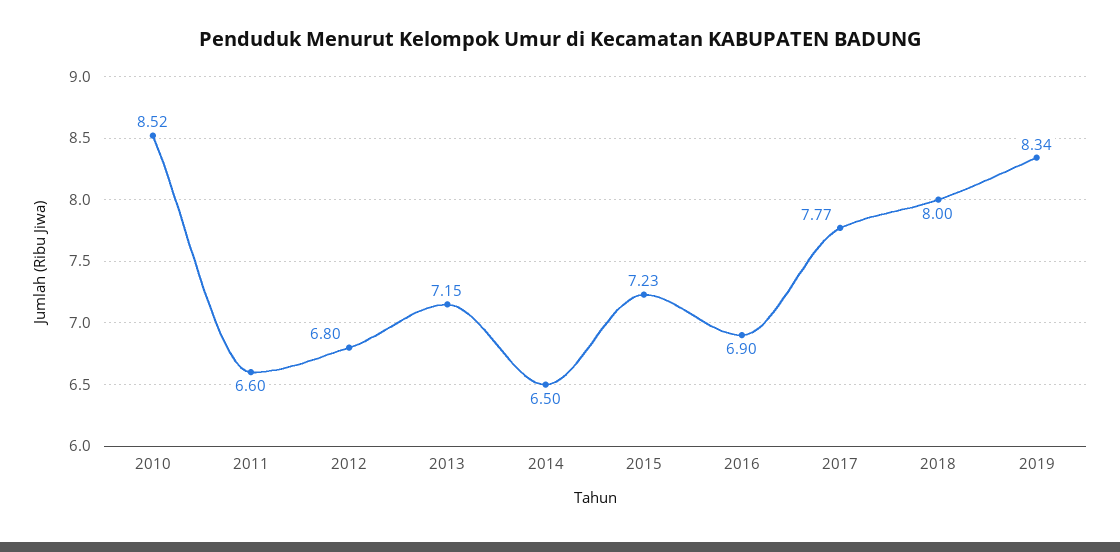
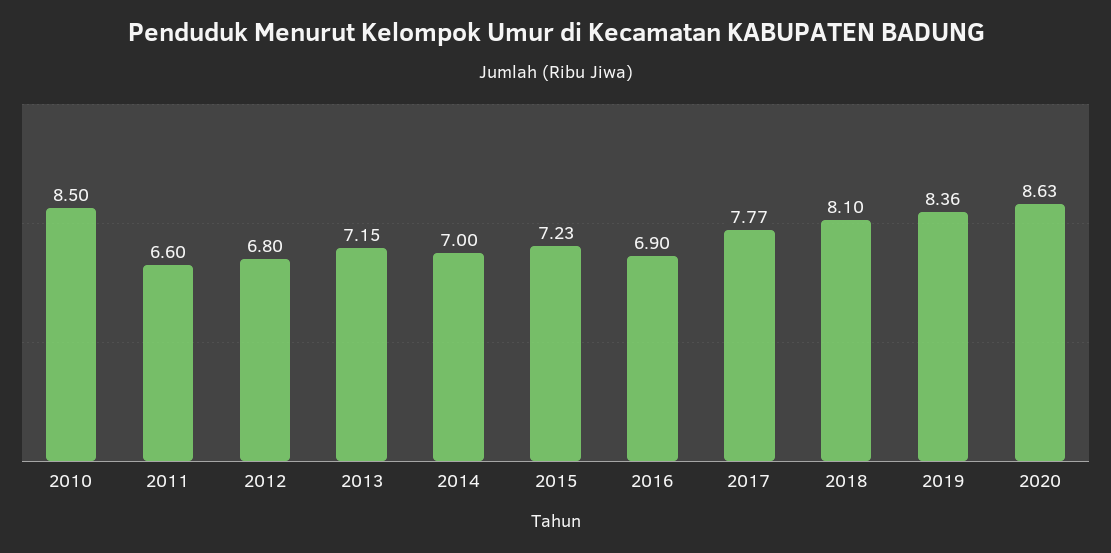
2010: 8.52 -> 8.5
2014: 6.5 -> 7
2018: 8 -> 8.1
2019: 8.34 -> 8.36
2020: none -> 8.63

